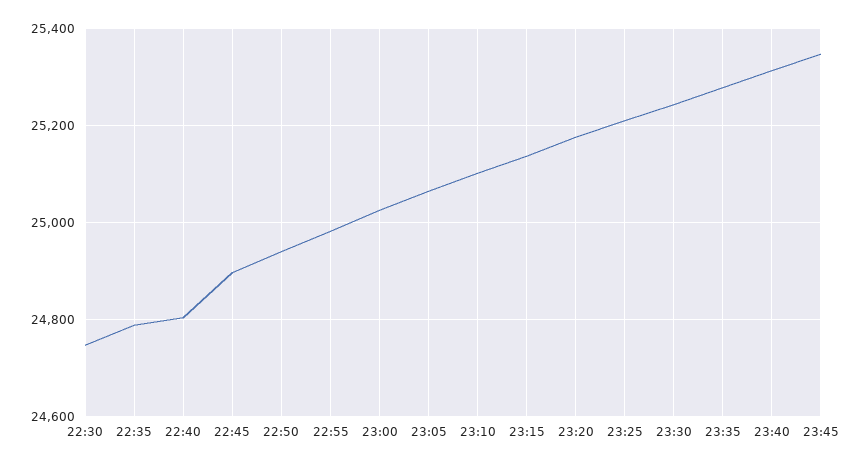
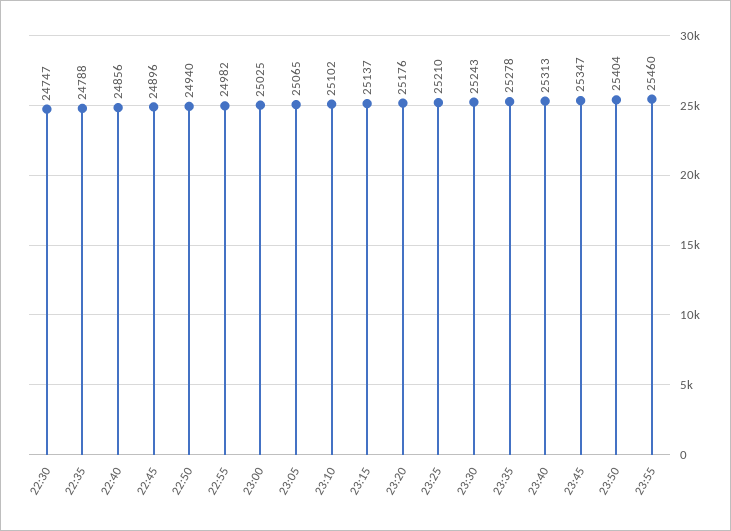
22:40: 24800 -> 24856
23:50: none -> 25404
23:55: none -> 25460

